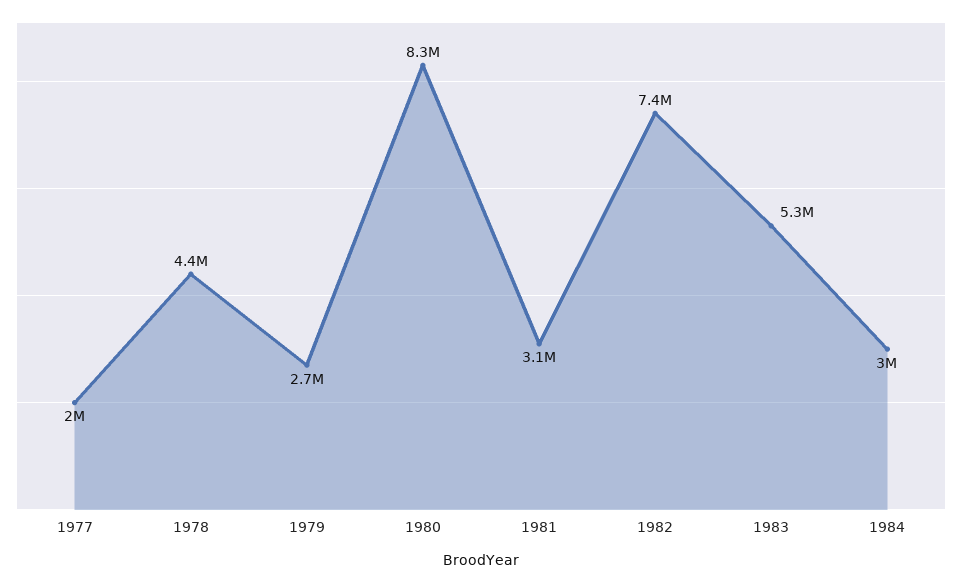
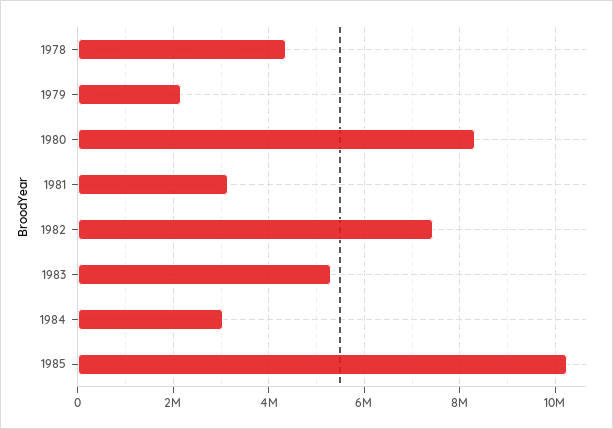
1977: 2000000 -> none
1979: 2700000 -> 2200000
1985: none -> 10200000

